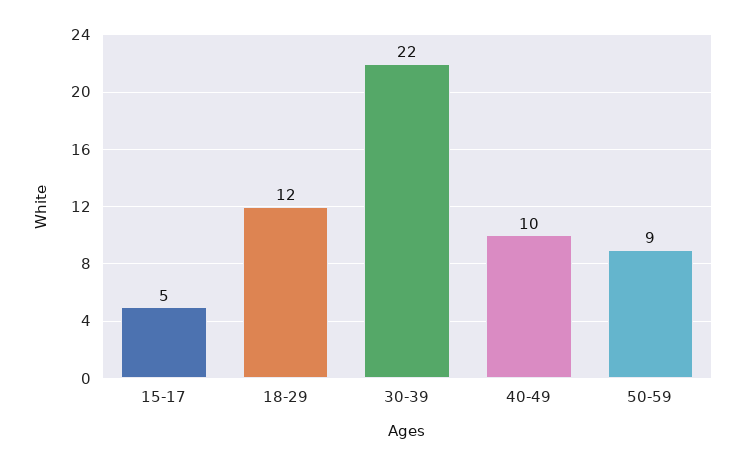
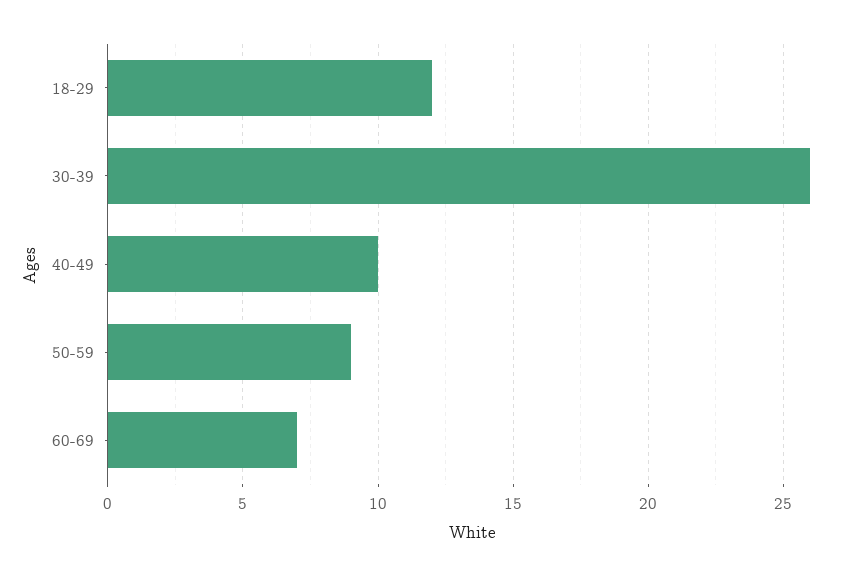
15-17: 5 -> none
30-39: 22 -> 26
60-69: none -> 7

